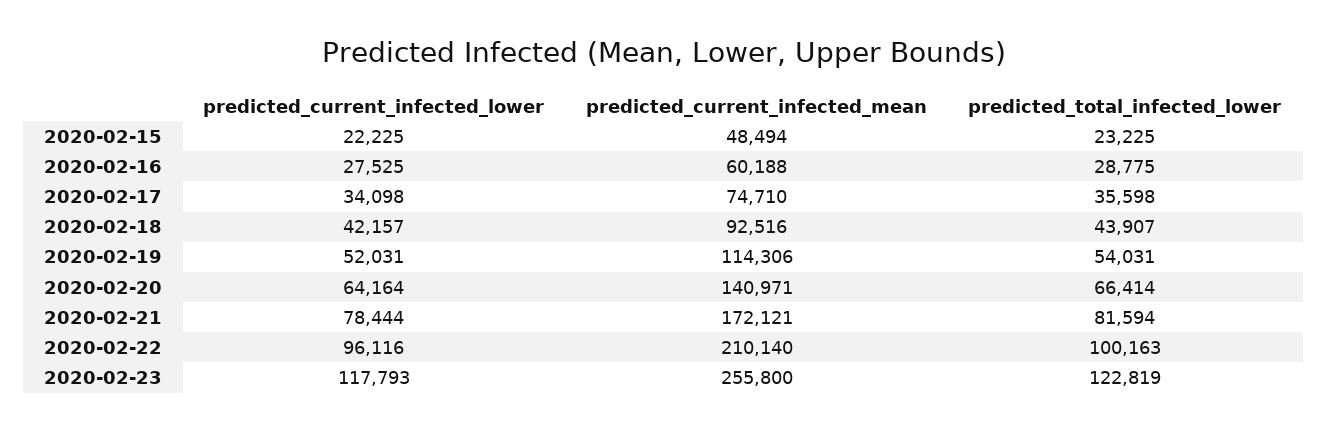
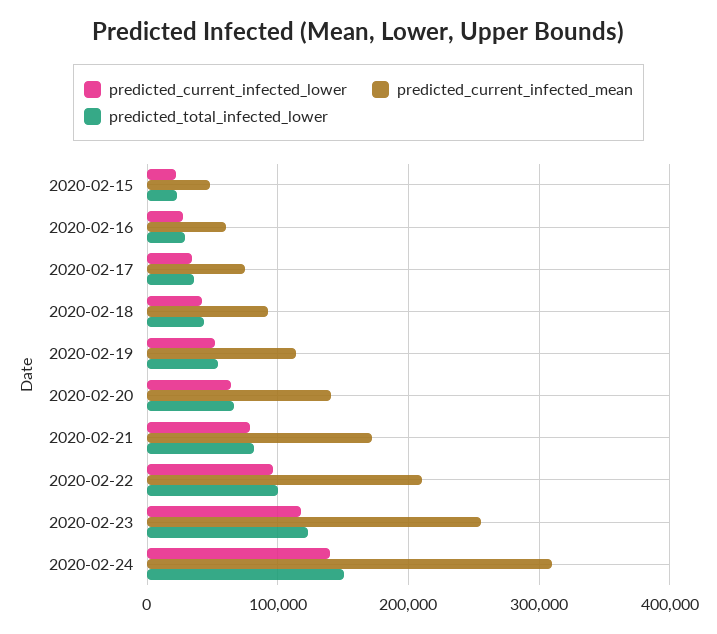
predicted_current_infected_lower, 2020-02-24: none -> 140000
predicted_current_infected_mean, 2020-02-24: none -> 310000
predicted_total_infected_lower, 2020-02-24: none -> 150000

